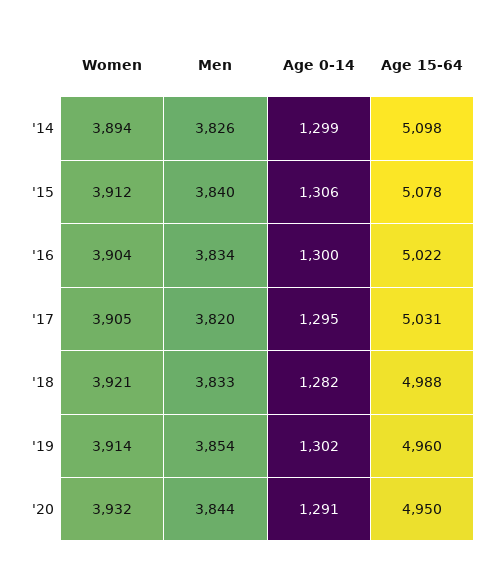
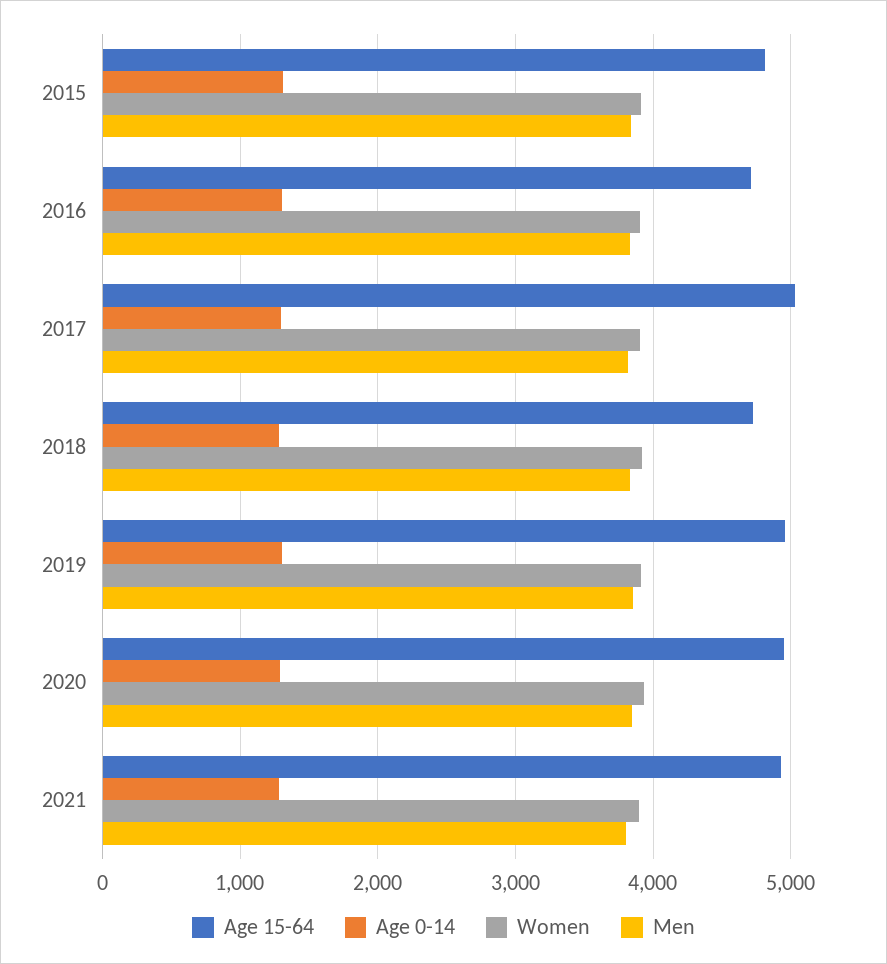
Women, '14: 3894 -> none
Men, '14: 3826 -> none
Age 0-14, '14: 1299 -> none
Age 15-64, '14: 5098 -> none
Age 15-64, '15: 5078 -> 4800
Age 15-64, '16: 5022 -> 4700
Age 15-64, '18: 4988 -> 4700
Age 15-64, 2021: none -> 4900
Age 0-14, 2021: none -> 1300
Women, 2021: none -> 3900
Men, 2021: none -> 3800

